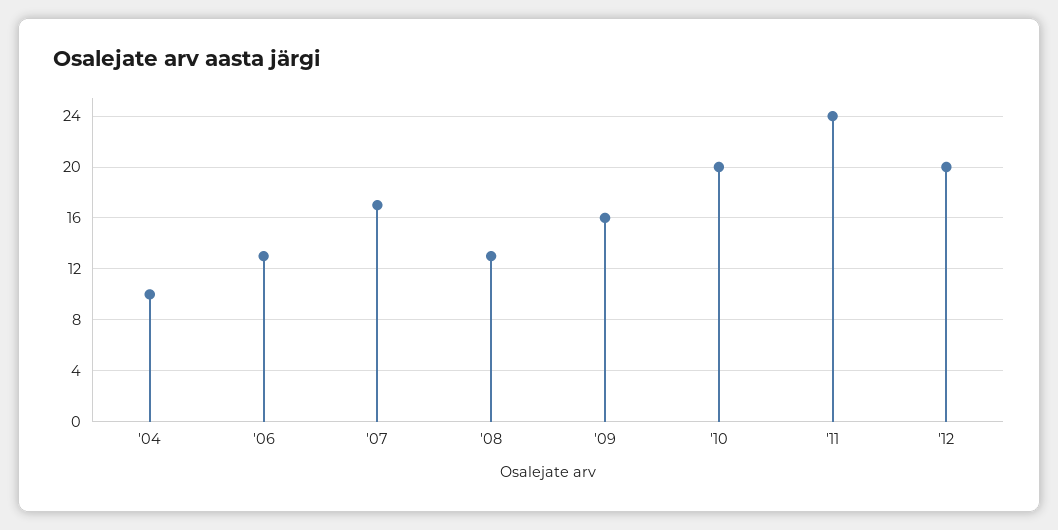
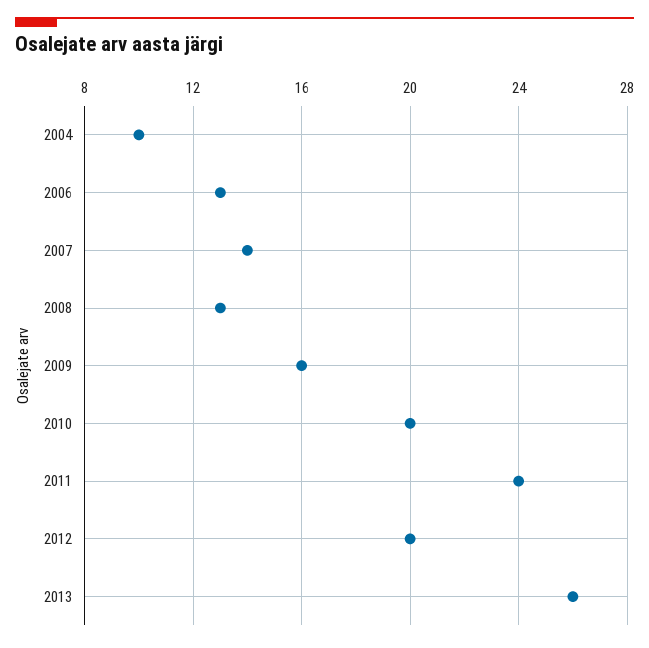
'07: 17 -> 14
2013: none -> 26

